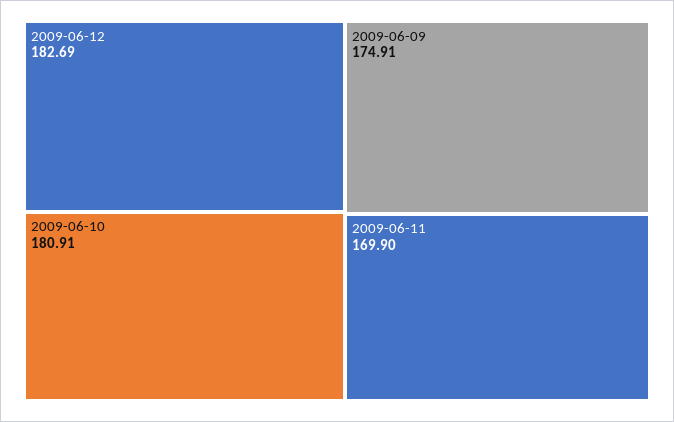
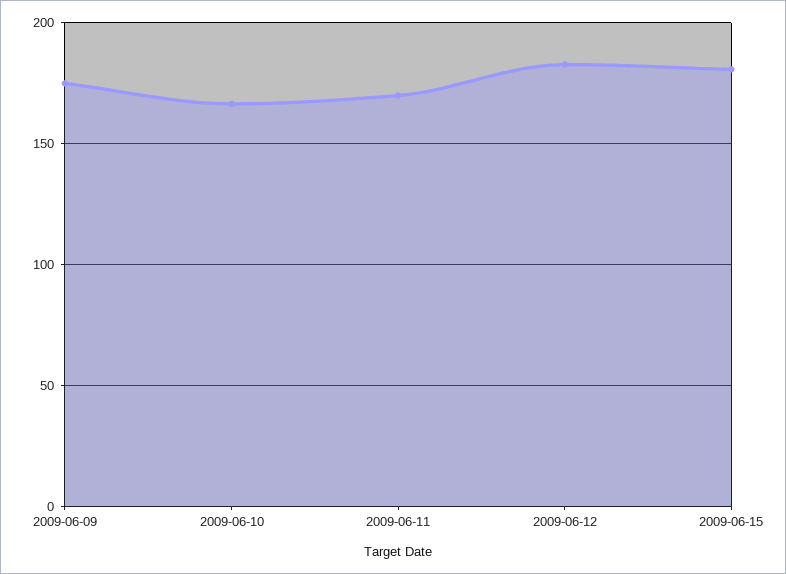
2009-06-10: 180.91 -> 165
2009-06-15: none -> 180

